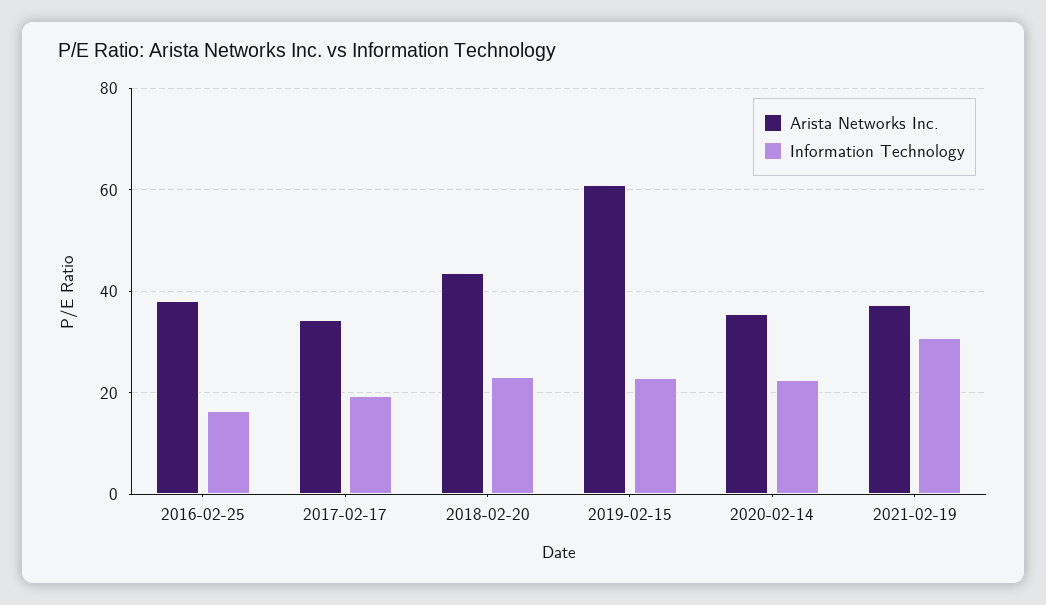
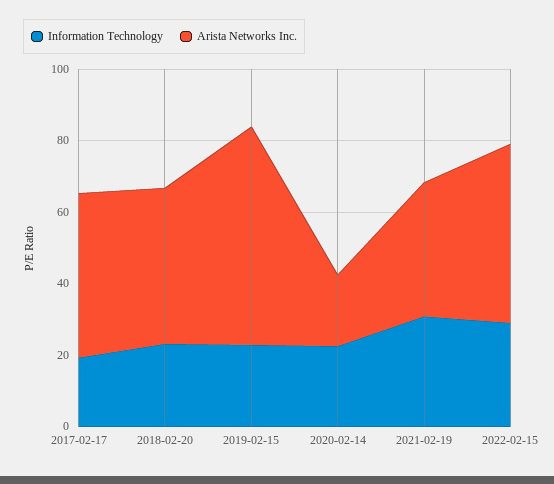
Arista Networks Inc., 2016-02-25: 38 -> none
Information Technology, 2016-02-25: 16 -> none
Arista Networks Inc., 2017-02-17: 34 -> 45
Arista Networks Inc., 2020-02-14: 36 -> 20
Information Technology, 2022-02-15: none -> 30
Arista Networks Inc., 2022-02-15: none -> 50

